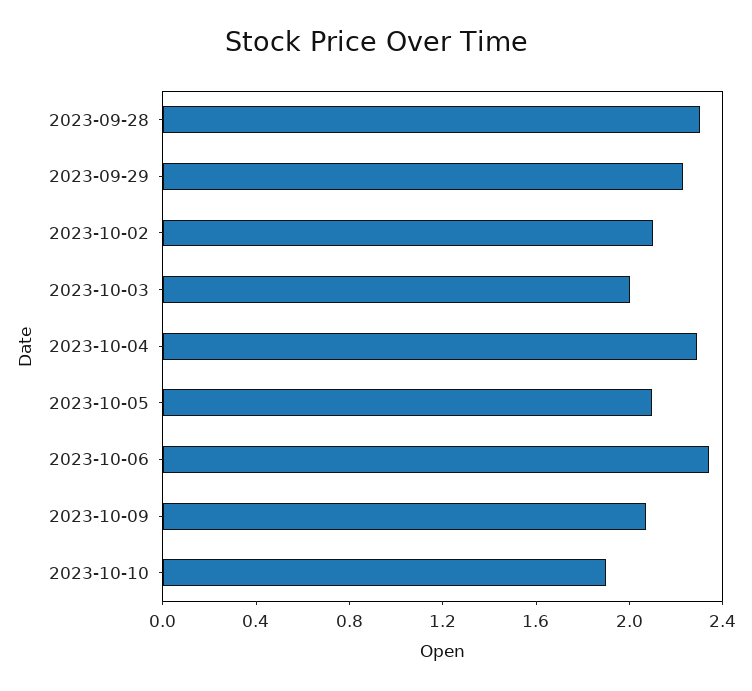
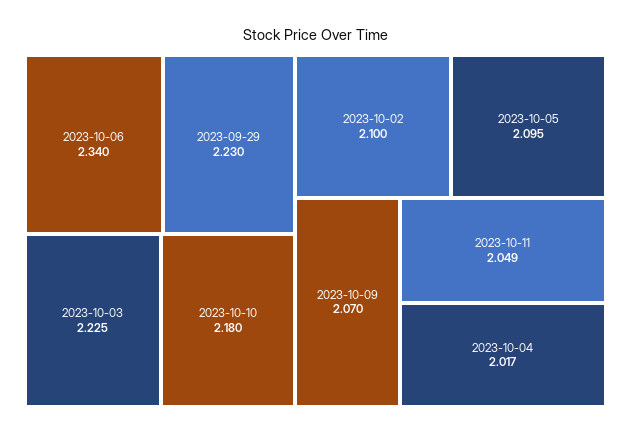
2023-09-28: 2.3 -> none
2023-10-03: 2 -> 2.225
2023-10-04: 2.3 -> 2.017
2023-10-10: 1.9 -> 2.18
2023-10-11: none -> 2.049

